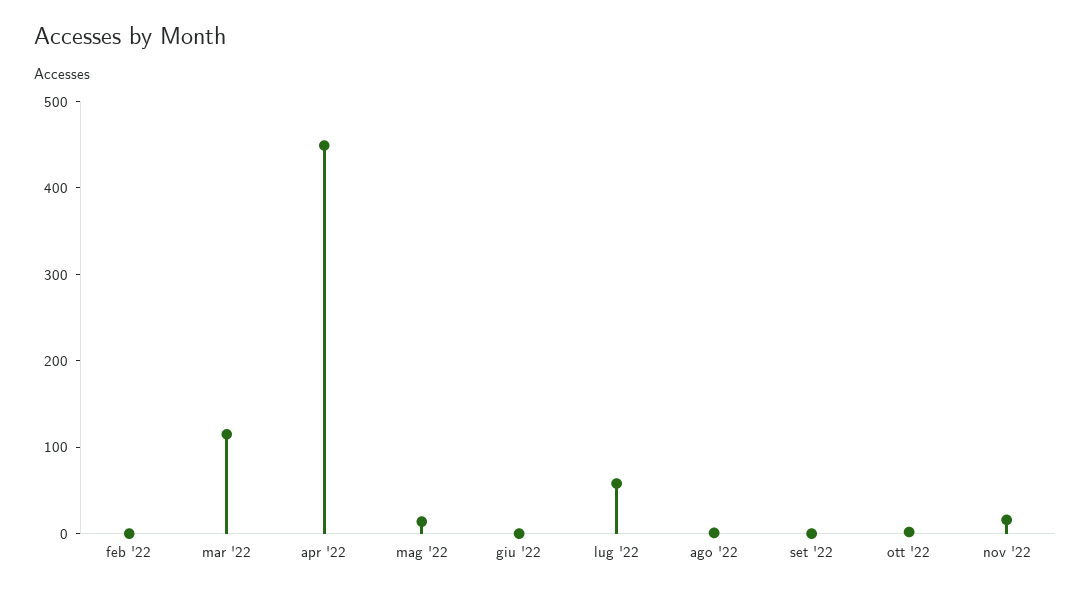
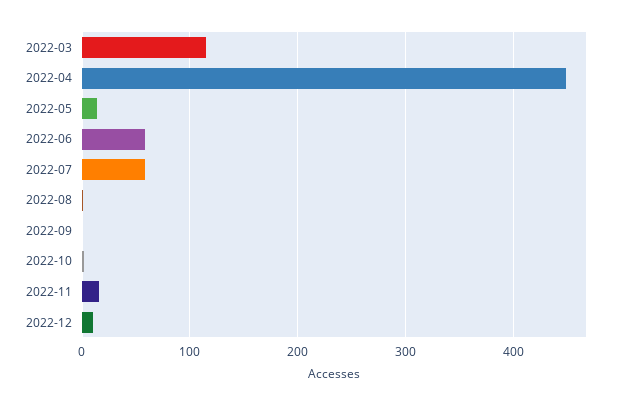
feb '22: 0 -> none
giu '22: 0 -> 60
2022-12: none -> 10

